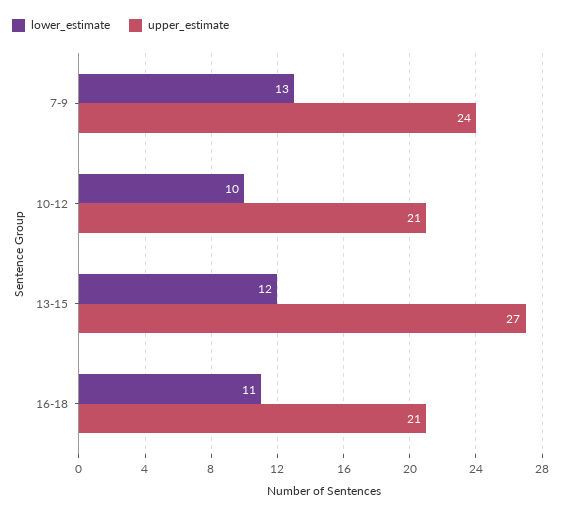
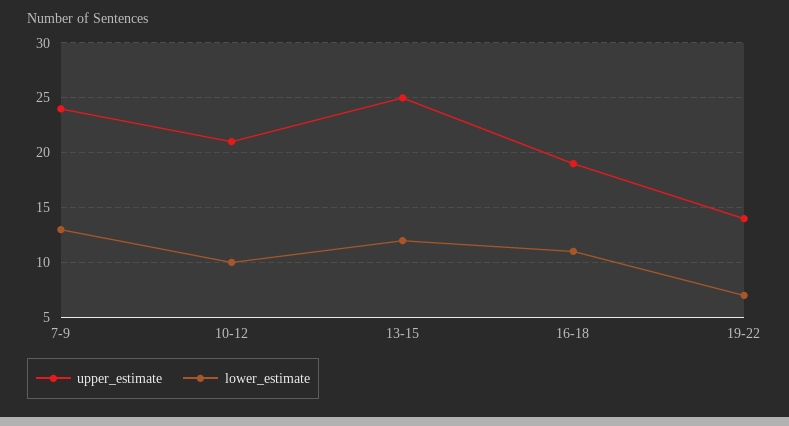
upper_estimate, 13-15: 27 -> 25
upper_estimate, 16-18: 21 -> 19
upper_estimate, 19-22: none -> 14
lower_estimate, 19-22: none -> 7

